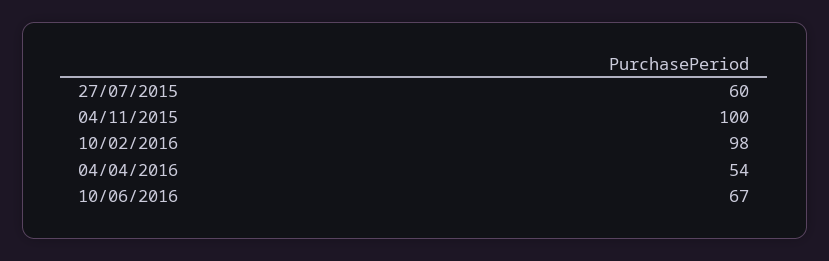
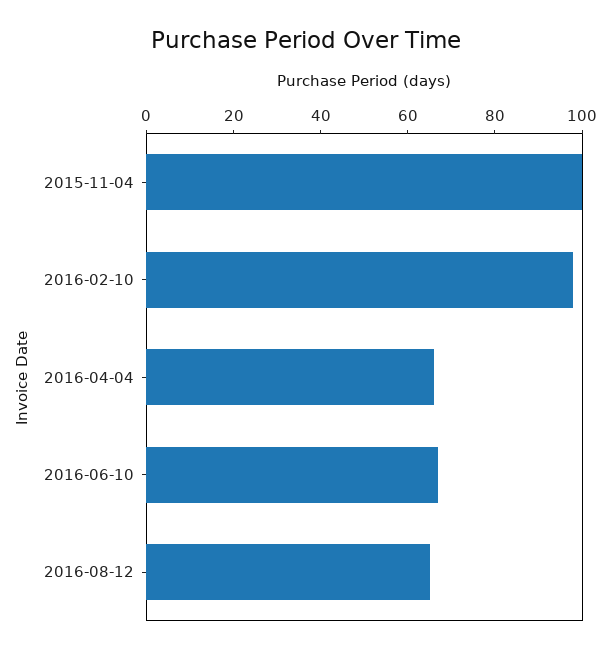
27/07/2015: 60 -> none
04/04/2016: 54 -> 65
2016-08-12: none -> 65

